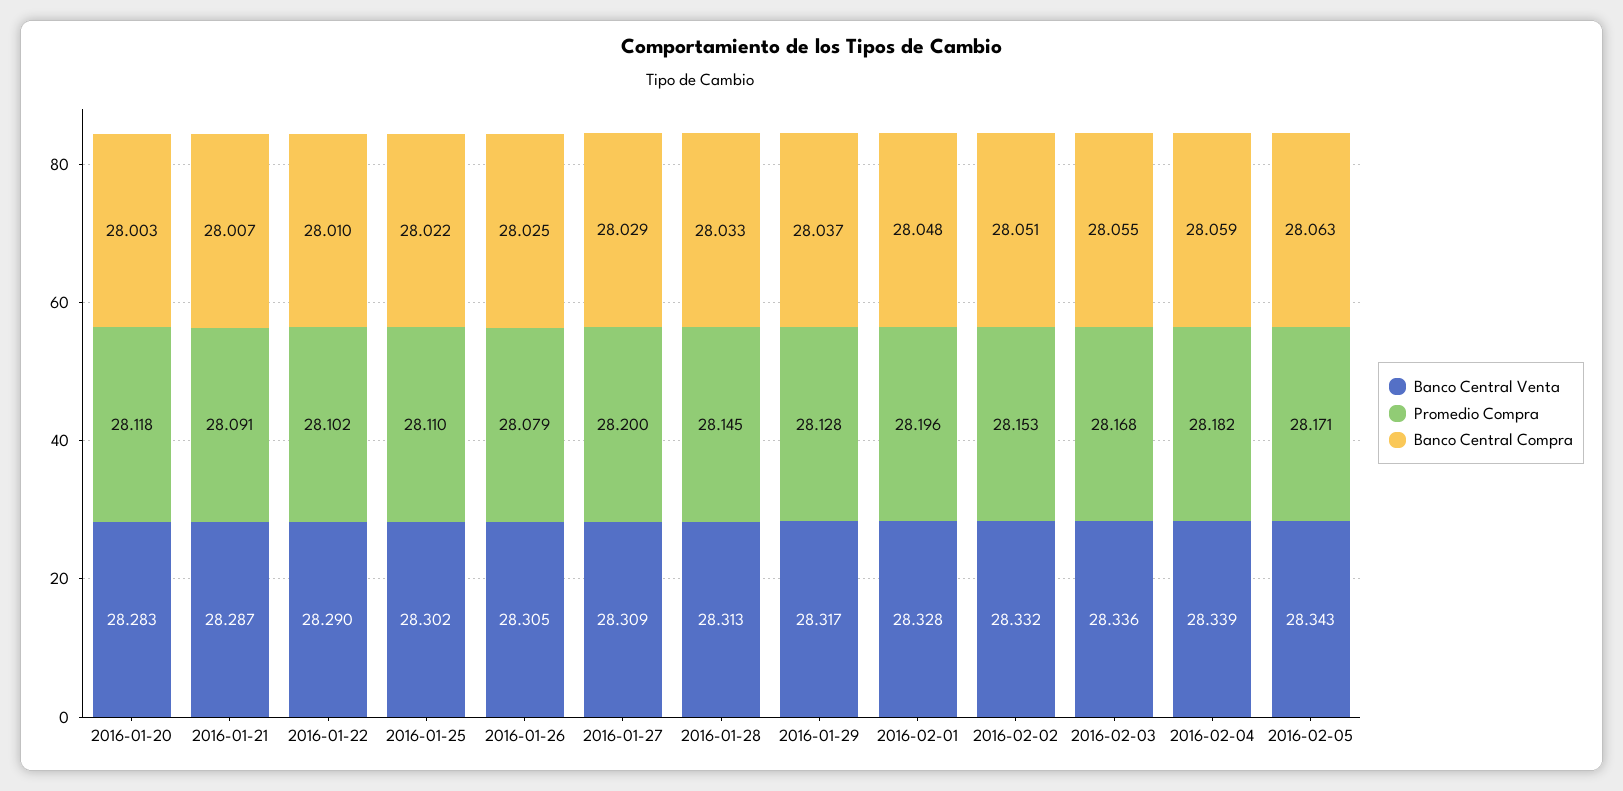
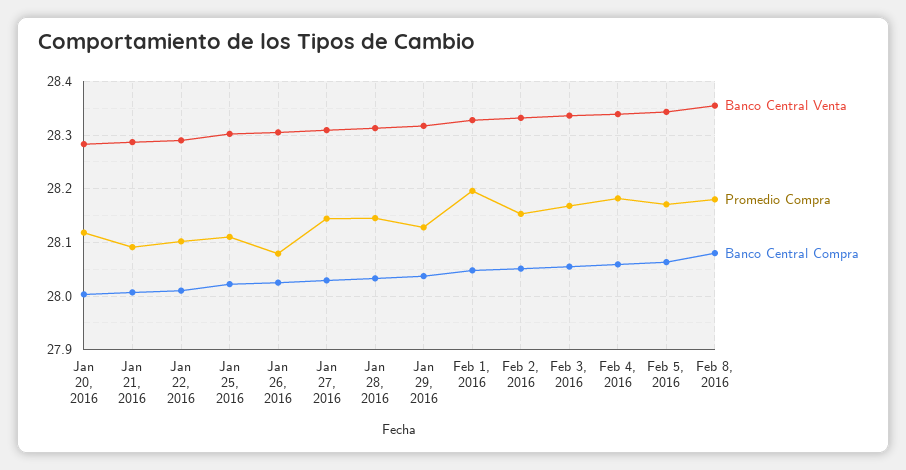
Promedio Compra, 2016-01-27: 28.2 -> 28.14
Banco Central Venta, Feb 8, 2016: none -> 28.36
Promedio Compra, Feb 8, 2016: none -> 28.18
Banco Central Compra, Feb 8, 2016: none -> 28.08

